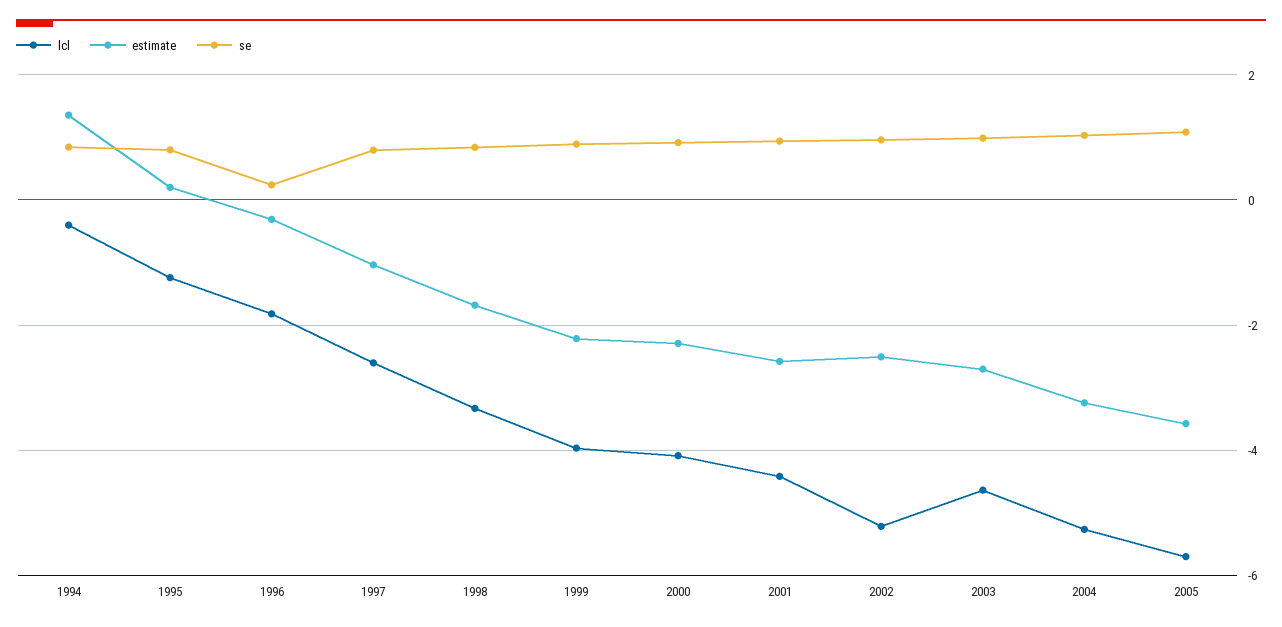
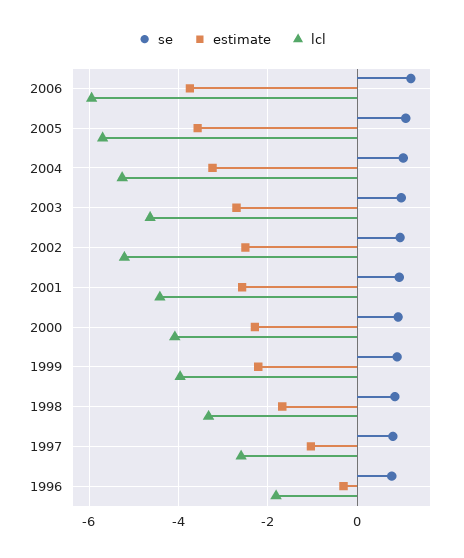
lcl, 1994: -0.4 -> none
estimate, 1994: 1.4 -> none
se, 1994: 0.8 -> none
lcl, 1995: -1.2 -> none
estimate, 1995: 0.2 -> none
se, 1995: 0.8 -> none
se, 1996: 0.2 -> 0.8
se, 2006: none -> 1.2
estimate, 2006: none -> -3.8
lcl, 2006: none -> -6

